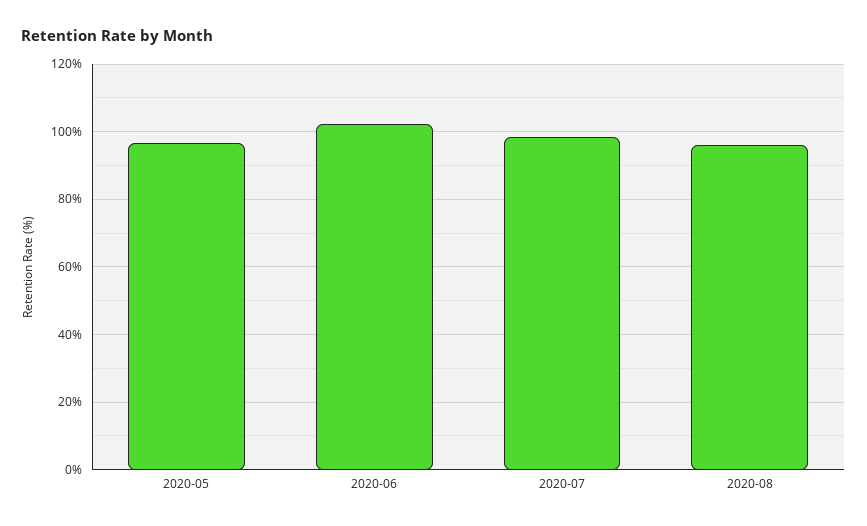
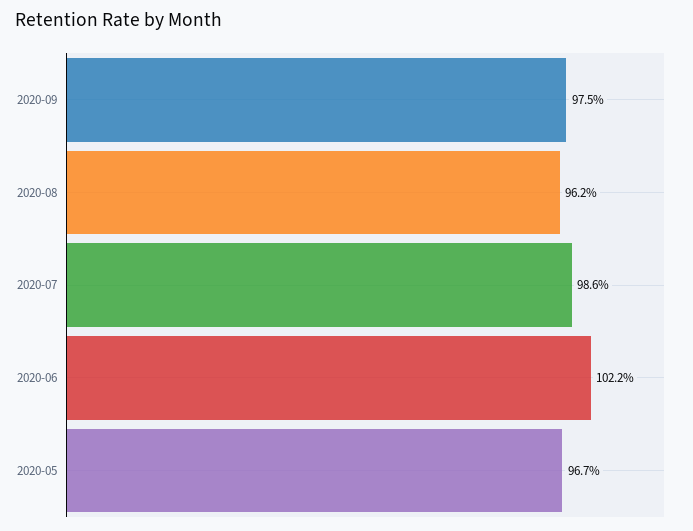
2020-09: none -> 97.5

